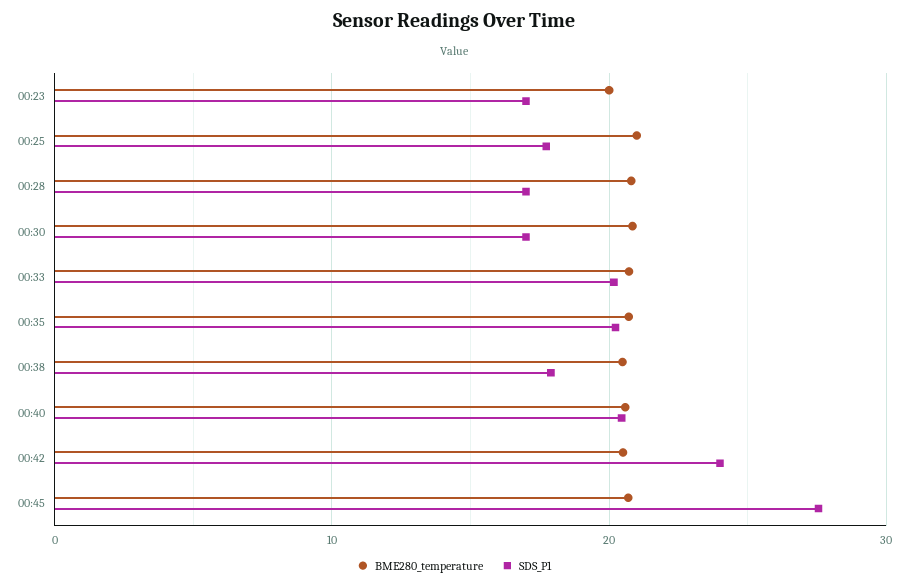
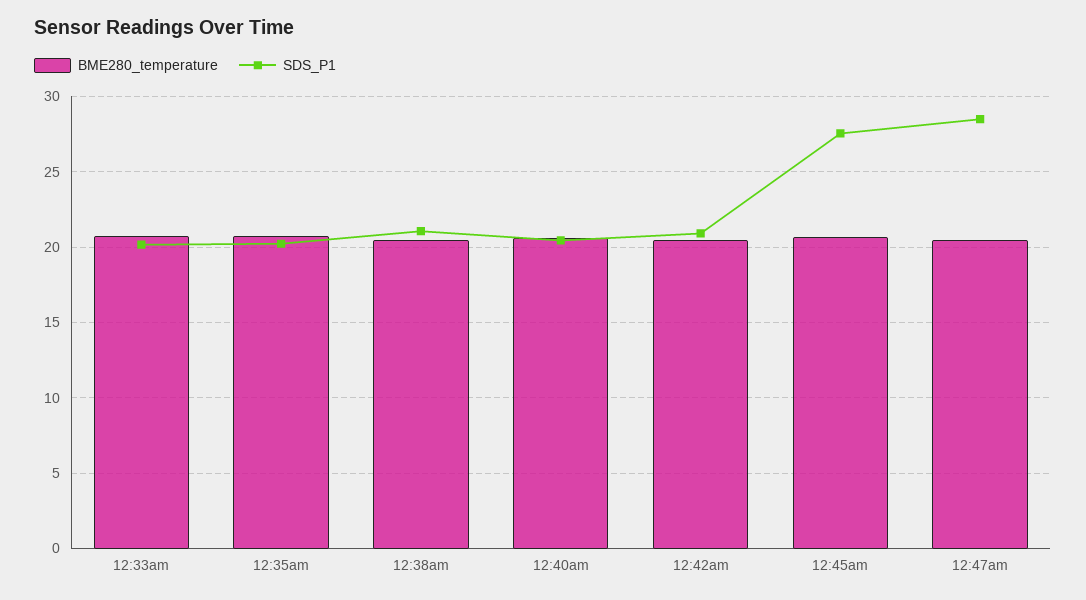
BME280_temperature, 00:23: 20 -> none
SDS_P1, 00:23: 17 -> none
BME280_temperature, 00:25: 21 -> none
SDS_P1, 00:25: 18 -> none
BME280_temperature, 00:28: 21 -> none
SDS_P1, 00:28: 17 -> none
BME280_temperature, 00:30: 21 -> none
SDS_P1, 00:30: 17 -> none
SDS_P1, 00:38: 18 -> 21
SDS_P1, 00:42: 24 -> 21
BME280_temperature, 12:47am: none -> 20.5
SDS_P1, 12:47am: none -> 28.5

